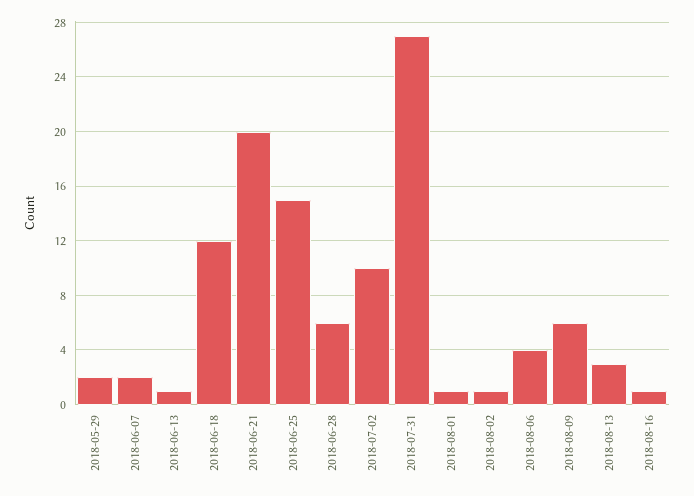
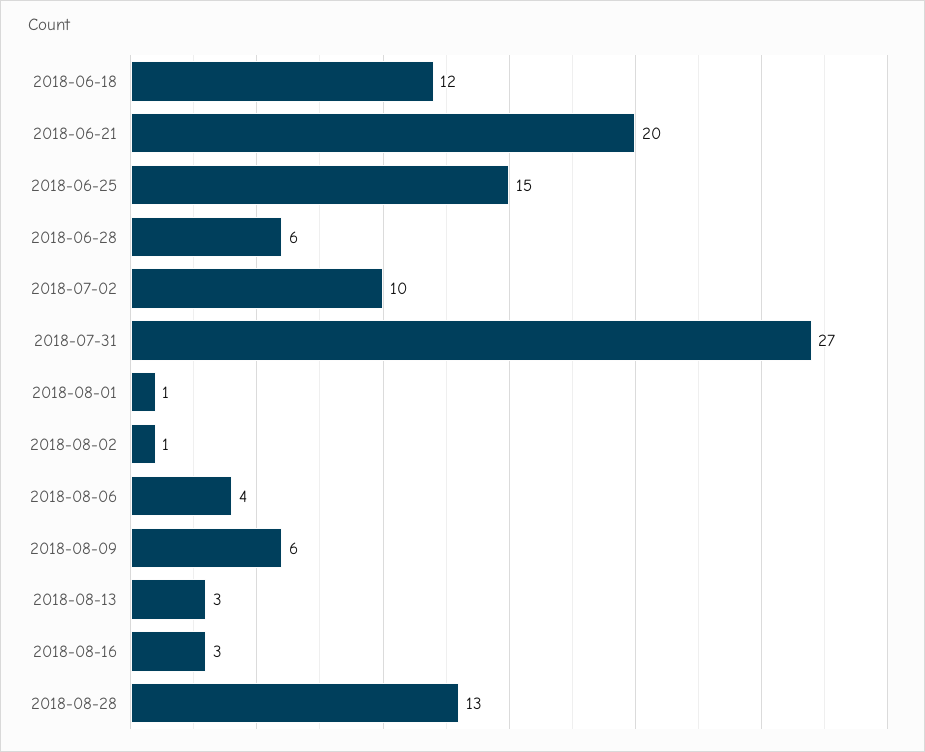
2018-05-29: 2 -> none
2018-06-07: 2 -> none
2018-06-13: 1 -> none
2018-08-16: 1 -> 3
2018-08-28: none -> 13

